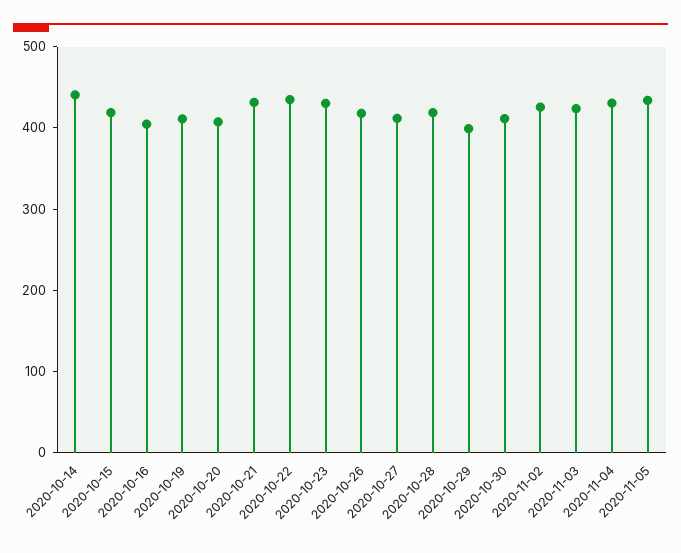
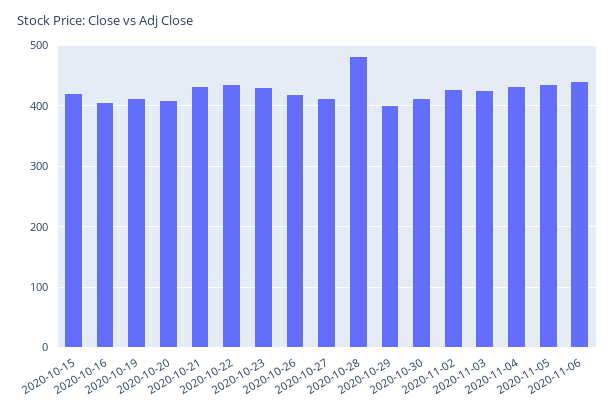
2020-10-14: 440 -> none
2020-10-28: 420 -> 480
2020-11-06: none -> 440

